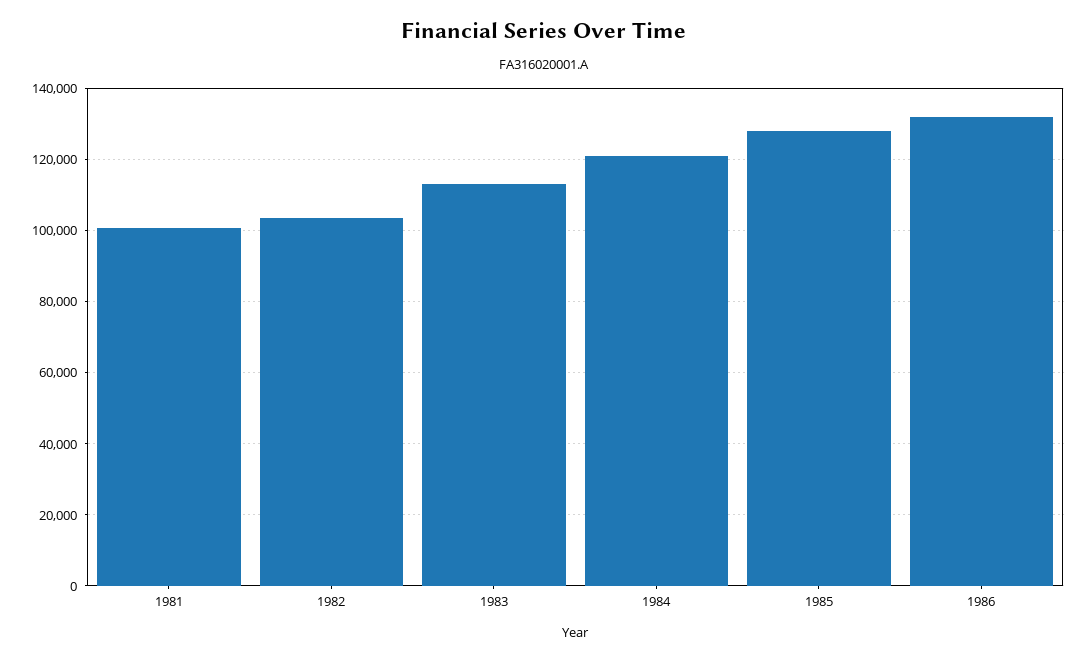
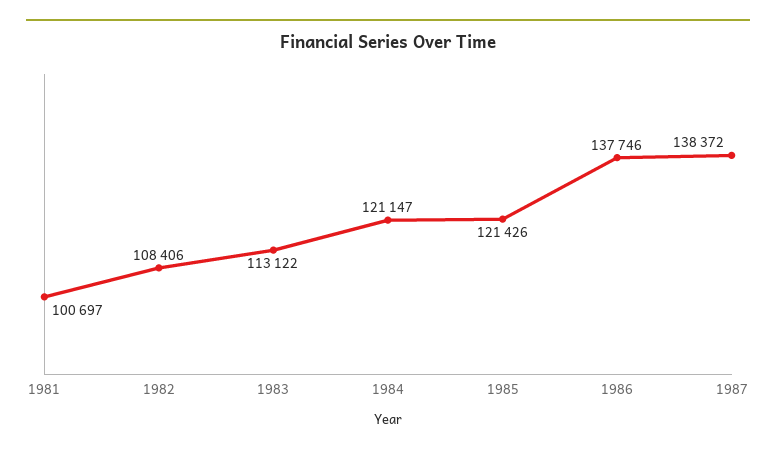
1982: 104000 -> 108406
1985: 128000 -> 121426
1986: 132000 -> 137746
1987: none -> 138372

